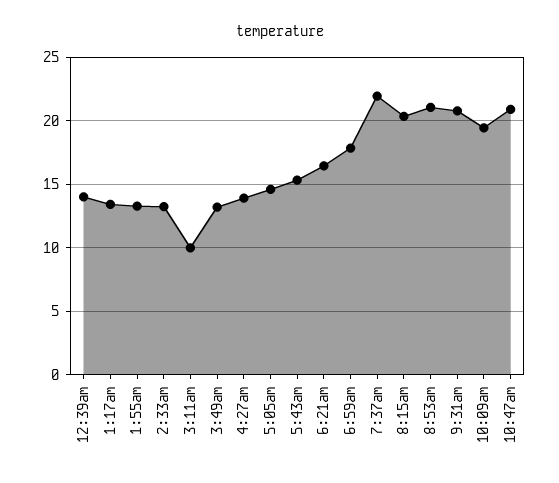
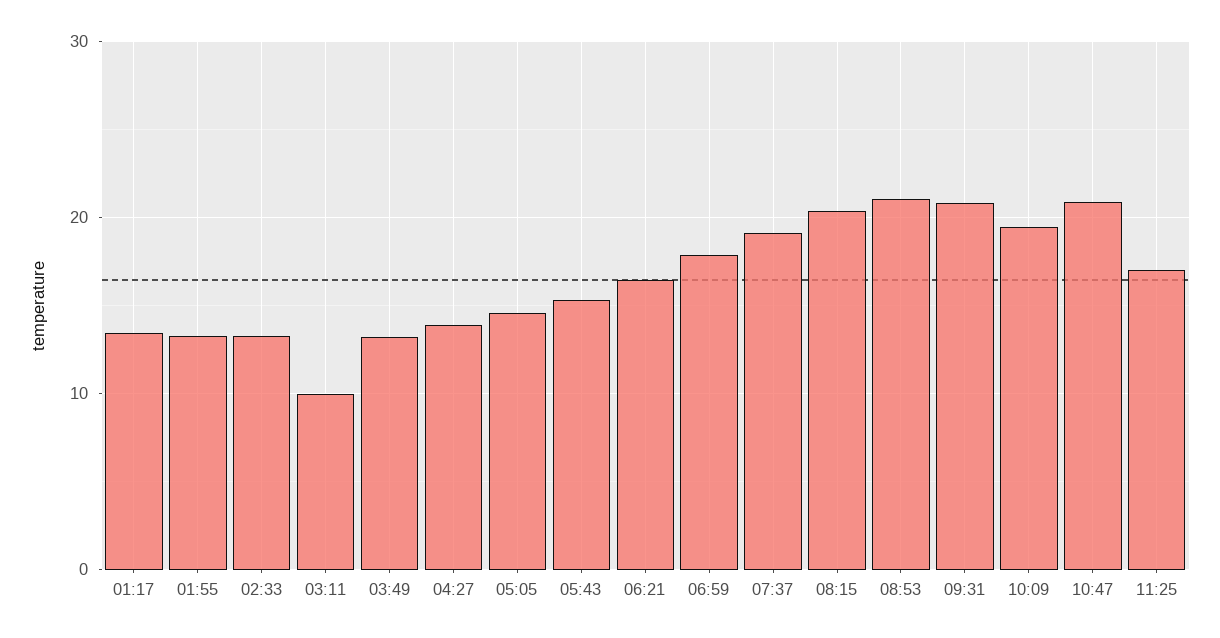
12:39am: 14 -> none
7:37am: 22 -> 19
11:25: none -> 17

